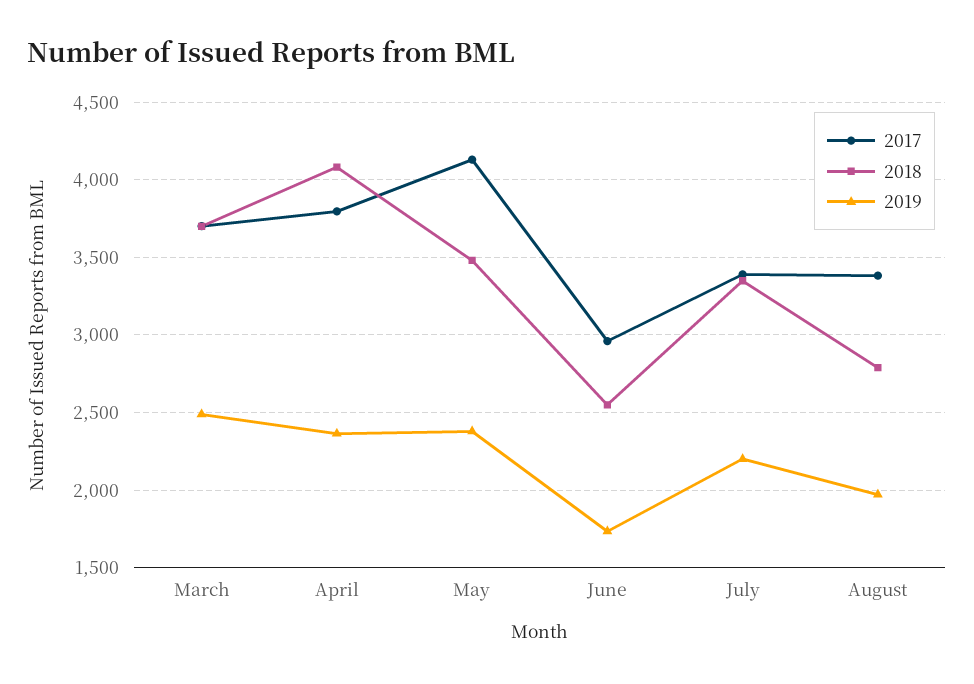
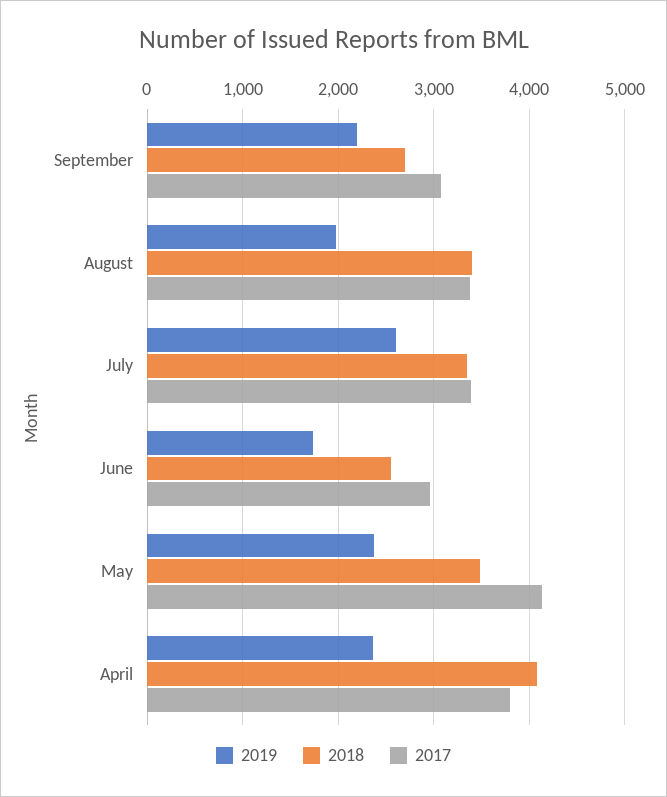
2017, March: 3700 -> none
2018, March: 3700 -> none
2019, March: 2500 -> none
2019, July: 2200 -> 2600
2018, August: 2800 -> 3400
2019, September: none -> 2200
2018, September: none -> 2700
2017, September: none -> 3100

